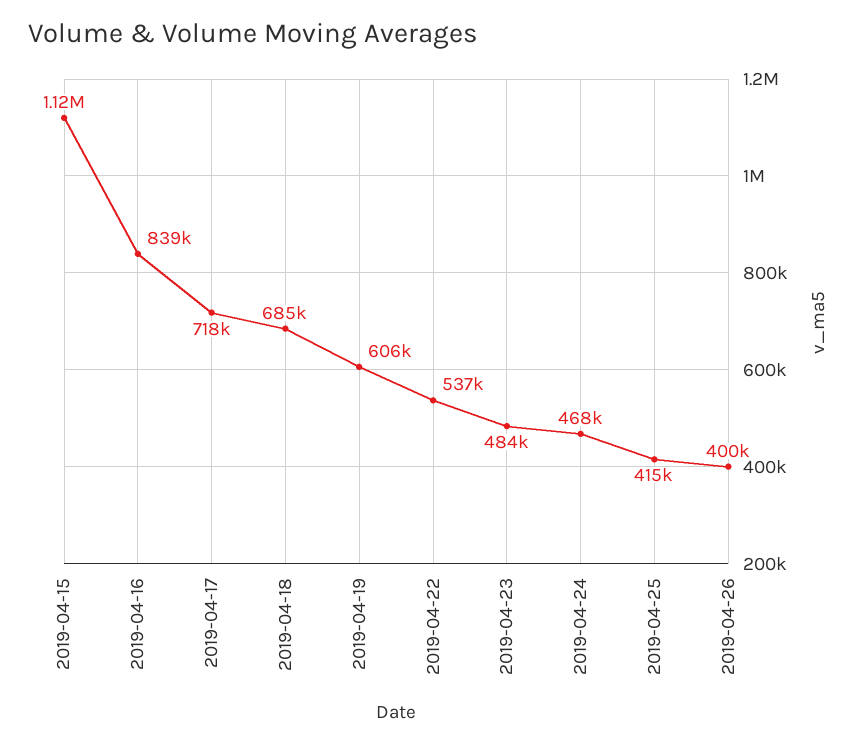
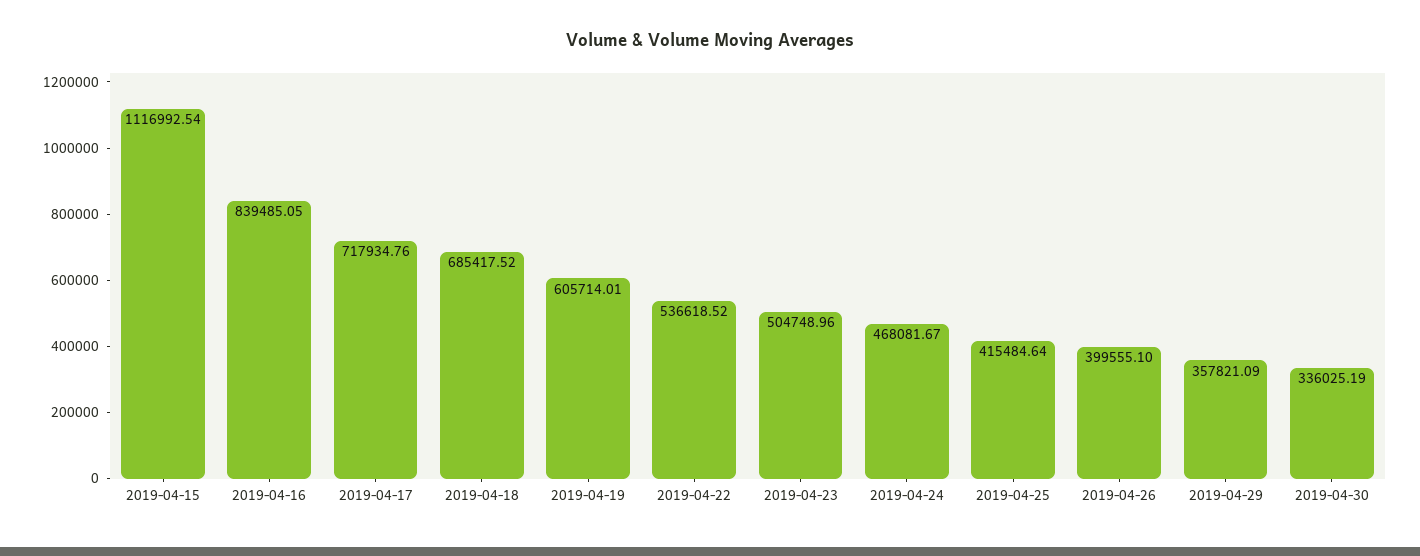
2019-04-23: 484000 -> 504748.96
2019-04-29: none -> 357821.09
2019-04-30: none -> 336025.19

